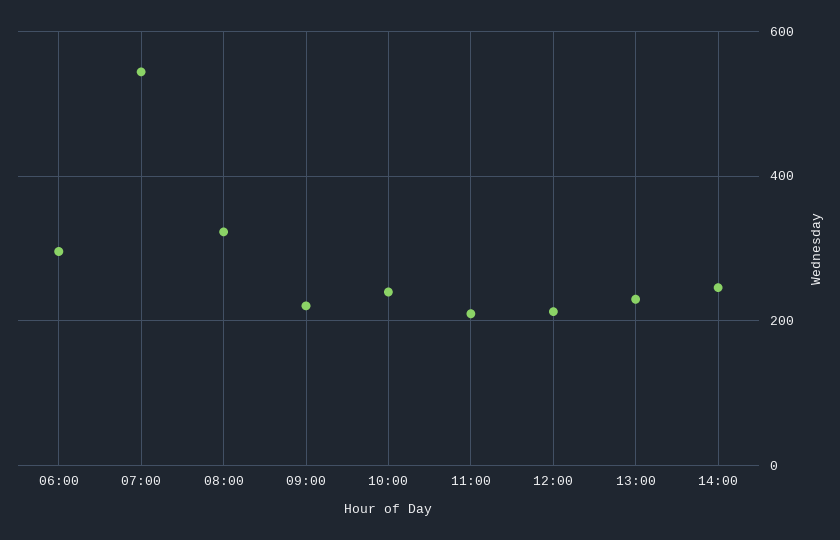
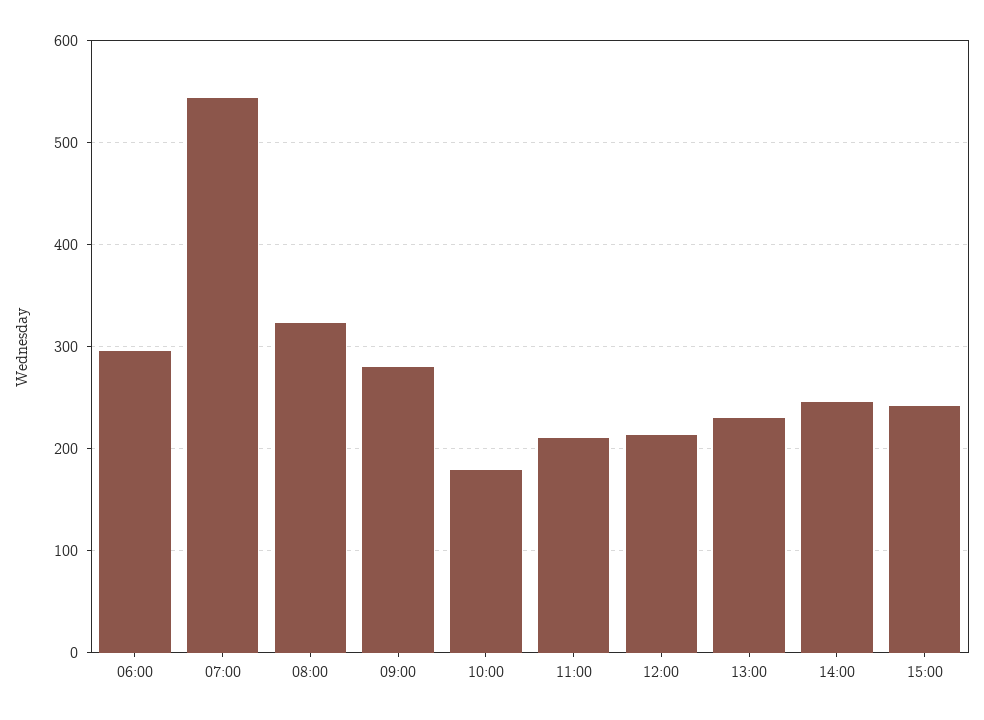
09:00: 220 -> 280
10:00: 240 -> 180
15:00: none -> 240

